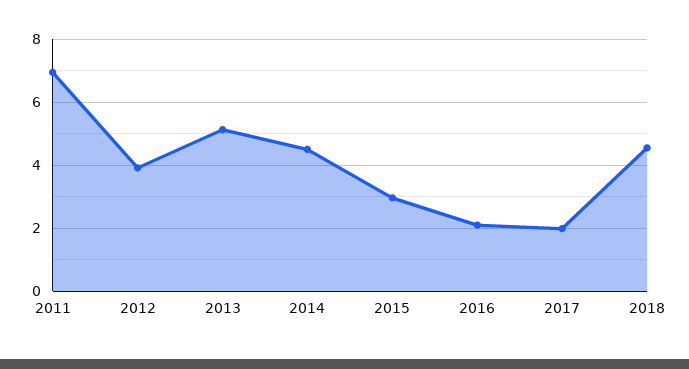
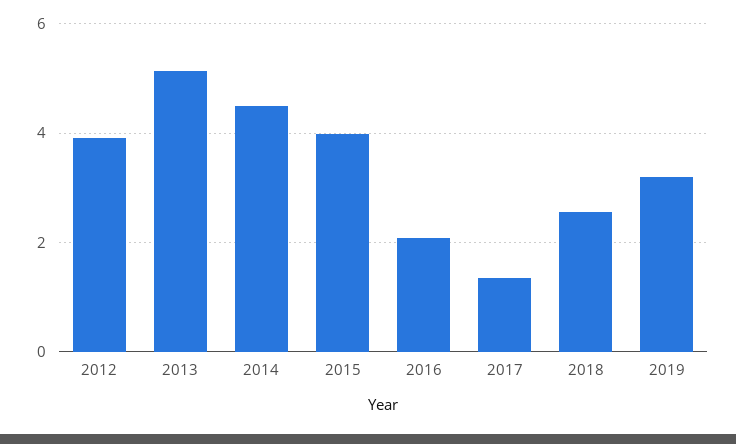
2011: 7 -> none
2015: 3 -> 4
2017: 2 -> 1.4
2018: 4.6 -> 2.6
2019: none -> 3.2

